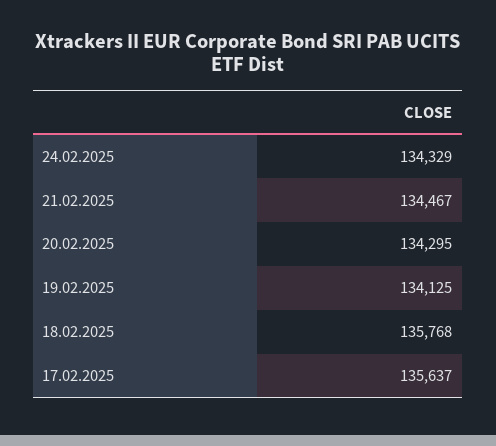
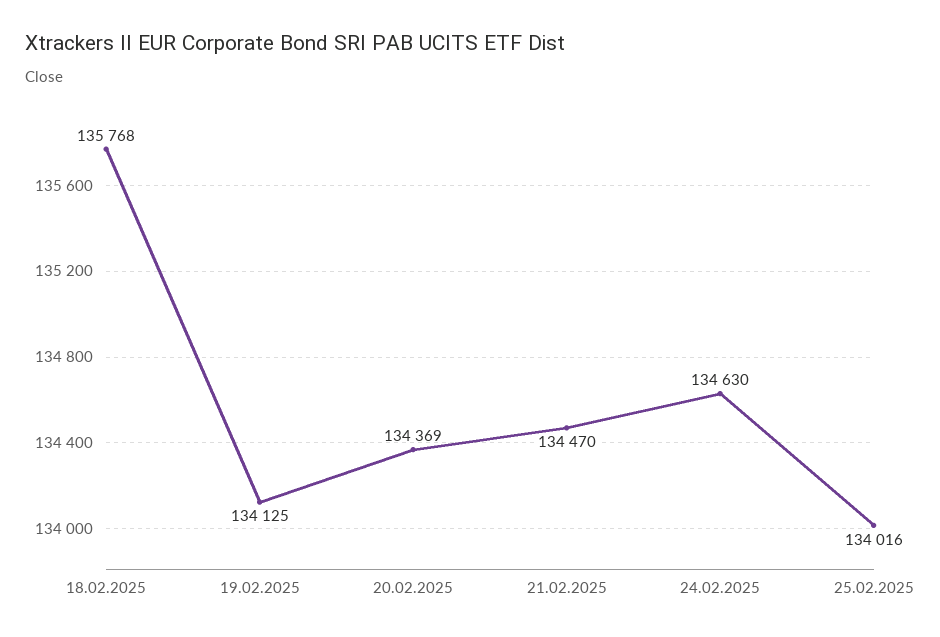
24.02.2025: 134329 -> 134630
21.02.2025: 134467 -> 134470
20.02.2025: 134295 -> 134369
17.02.2025: 135637 -> none
25.02.2025: none -> 134016

